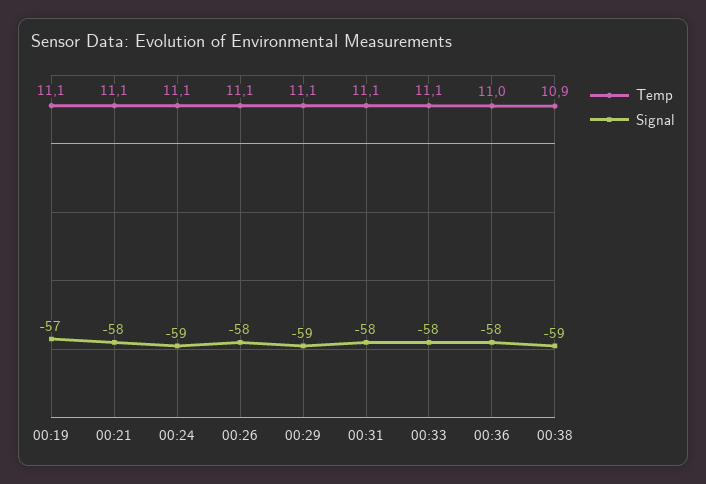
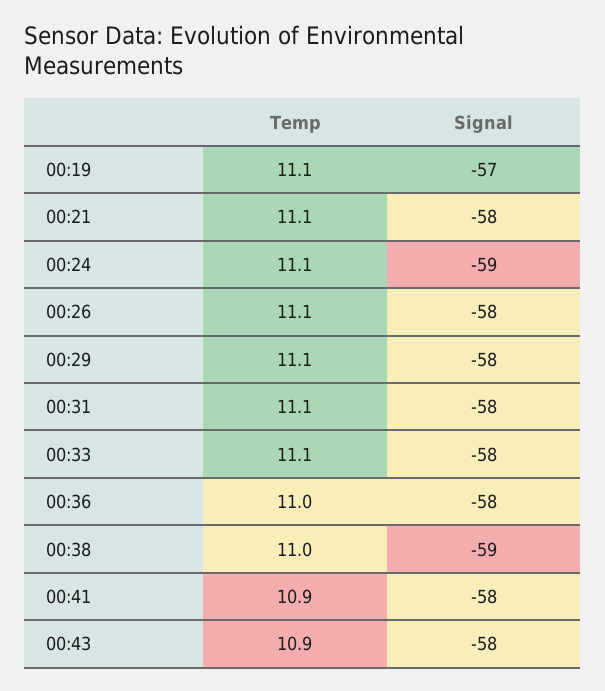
Signal, 00:29: -59 -> -58
Temp, 00:38: 10.9 -> 11
Temp, 00:41: none -> 10.9
Signal, 00:41: none -> -58
Temp, 00:43: none -> 10.9
Signal, 00:43: none -> -58

